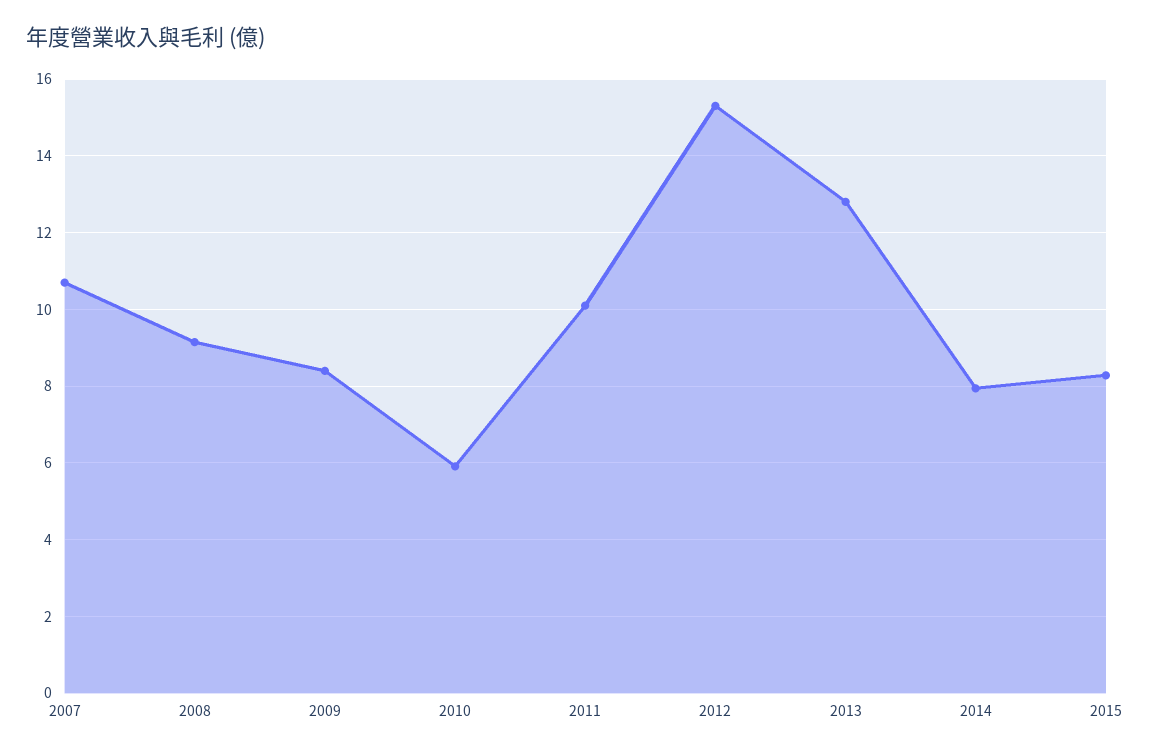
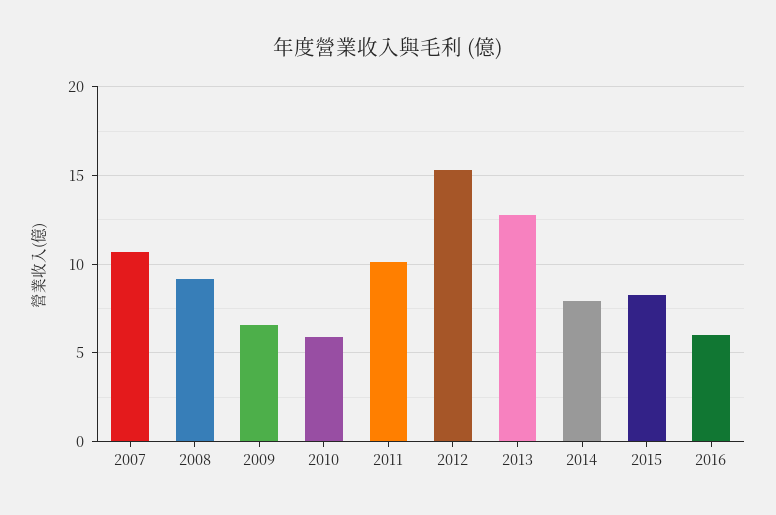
2009: 8.4 -> 6.5
2016: none -> 6

